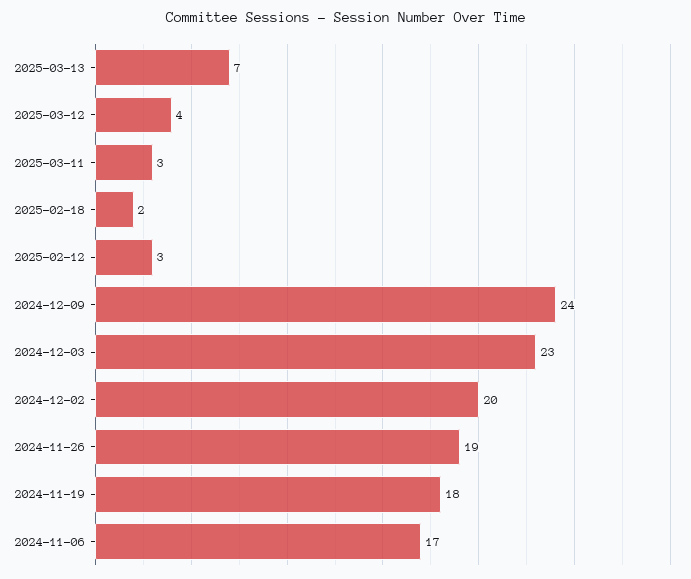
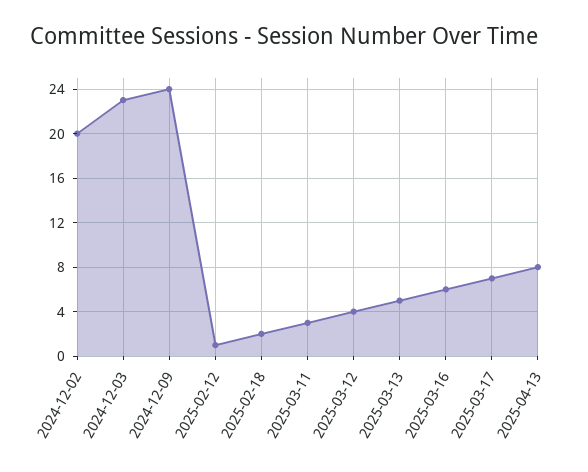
2025-03-13: 7 -> 5
2025-02-12: 3 -> 1
2024-11-26: 19 -> none
2024-11-19: 18 -> none
2024-11-06: 17 -> none
2025-03-16: none -> 6
2025-03-17: none -> 7
2025-04-13: none -> 8

